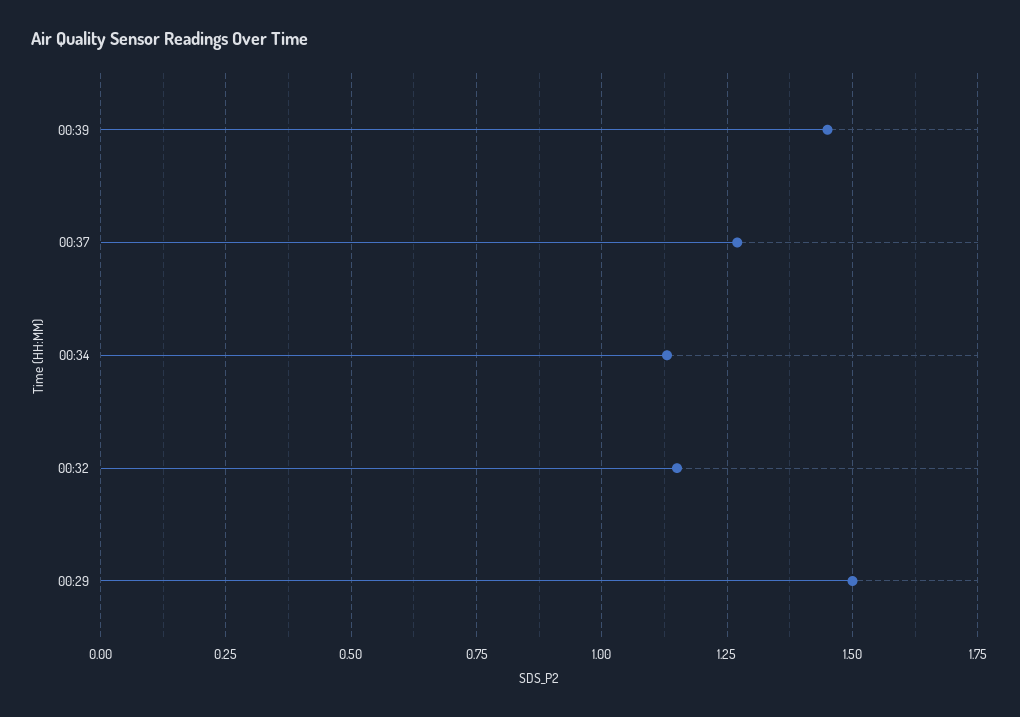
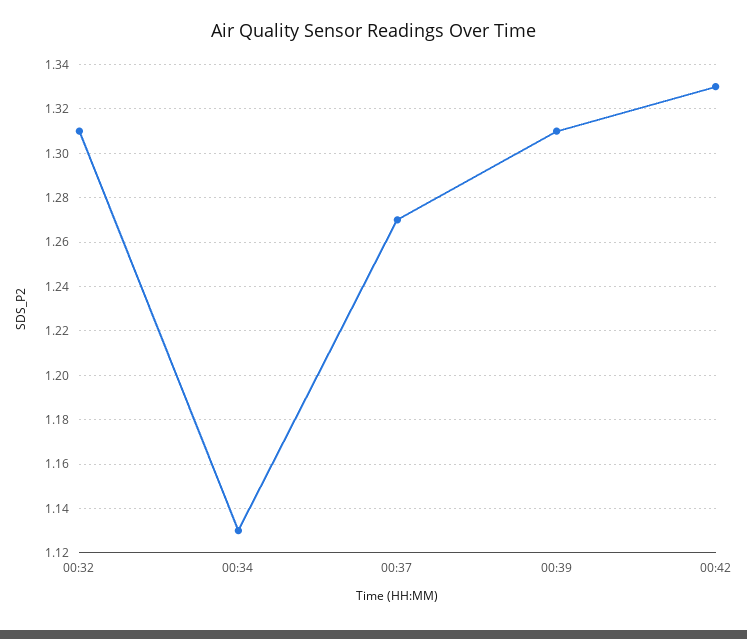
00:39: 1.45 -> 1.31
00:32: 1.15 -> 1.31
00:29: 1.5 -> none
00:42: none -> 1.33

